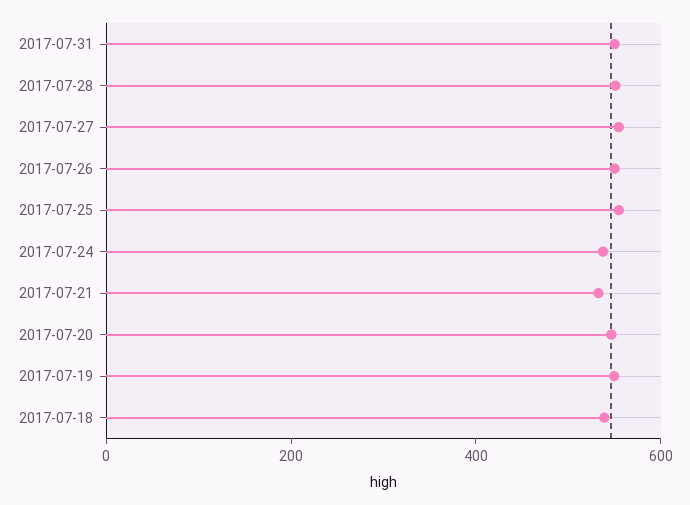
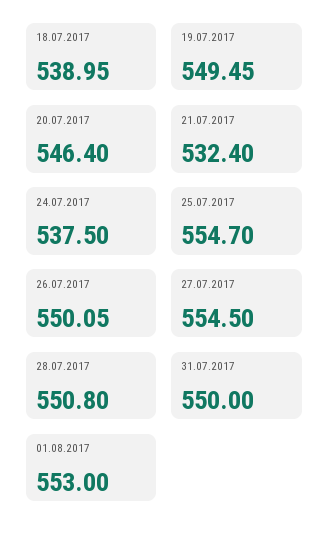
01.08.2017: none -> 553

